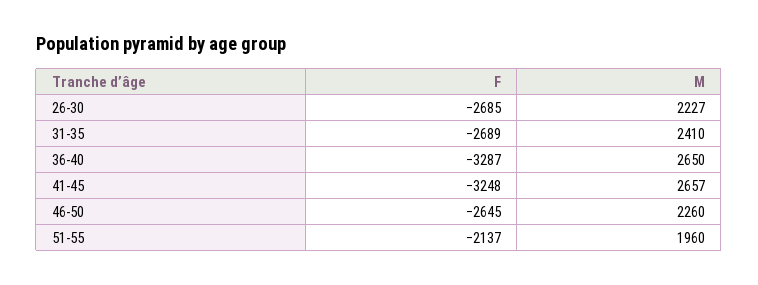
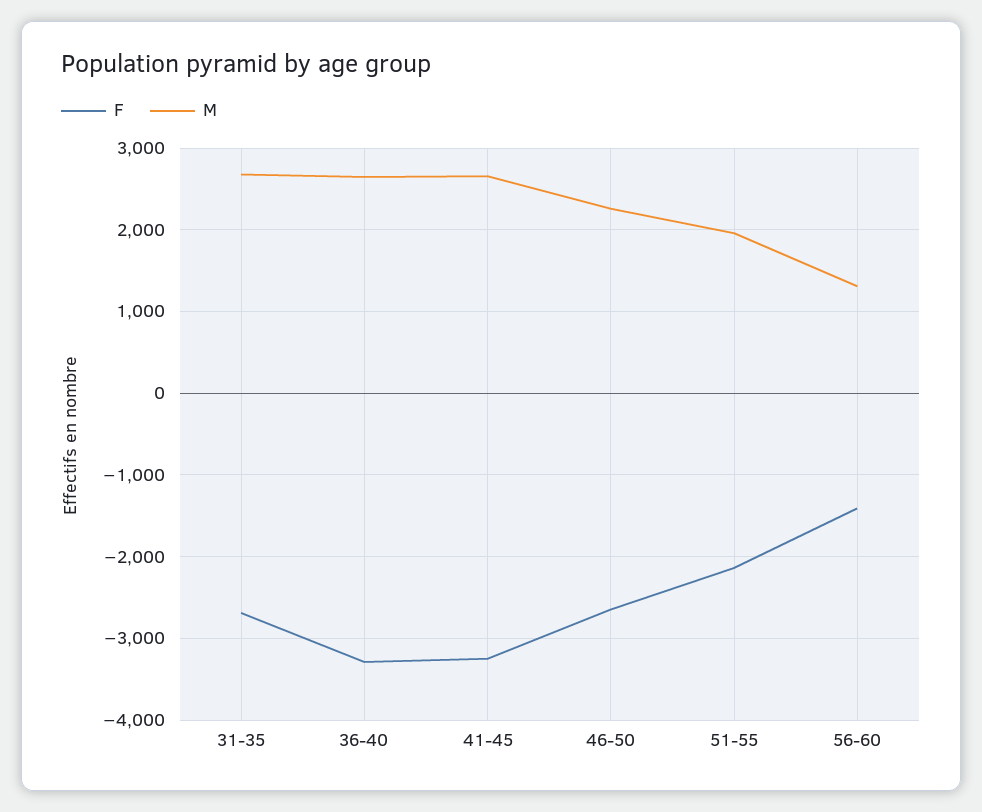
F, 26-30: -2685 -> none
M, 26-30: 2227 -> none
M, 31-35: 2410 -> 2700
F, 56-60: none -> -1400
M, 56-60: none -> 1300

